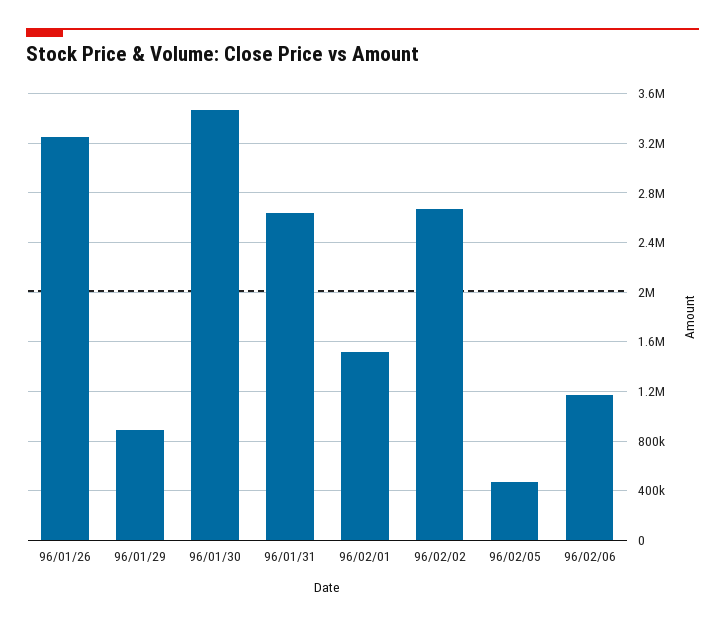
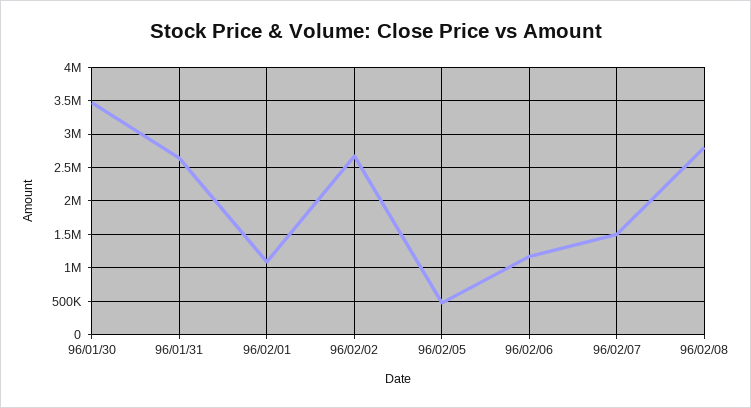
96/01/26: 3250000 -> none
96/01/29: 900000 -> none
96/02/01: 1500000 -> 1100000
96/02/07: none -> 1500000
96/02/08: none -> 2800000

